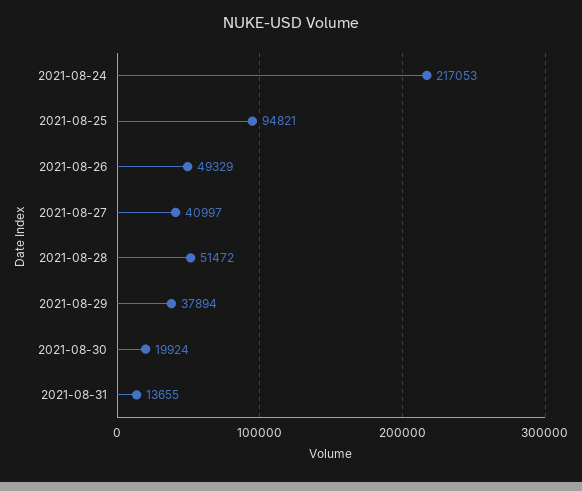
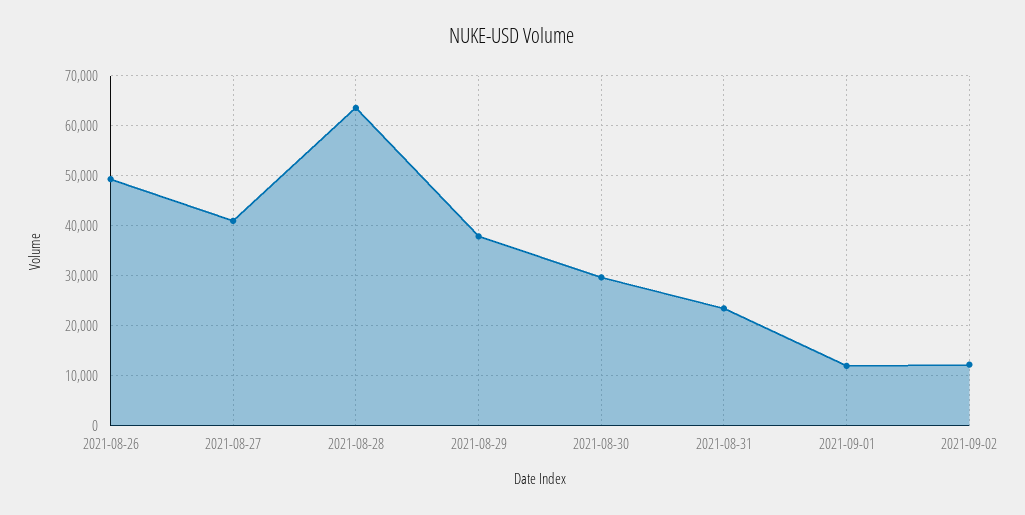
2021-08-24: 217053 -> none
2021-08-25: 94821 -> none
2021-08-28: 51472 -> 64000
2021-08-30: 19924 -> 30000
2021-08-31: 13655 -> 24000
2021-09-01: none -> 12000
2021-09-02: none -> 12000

